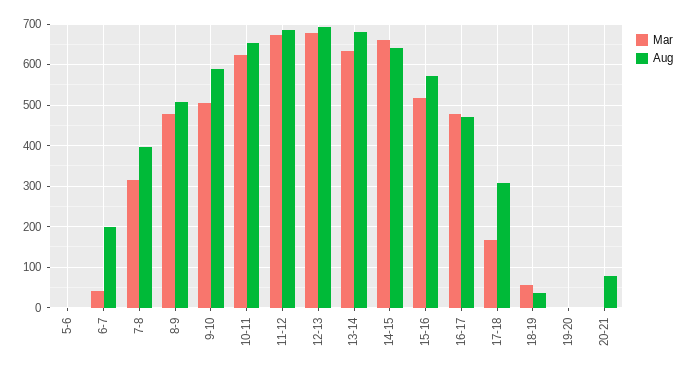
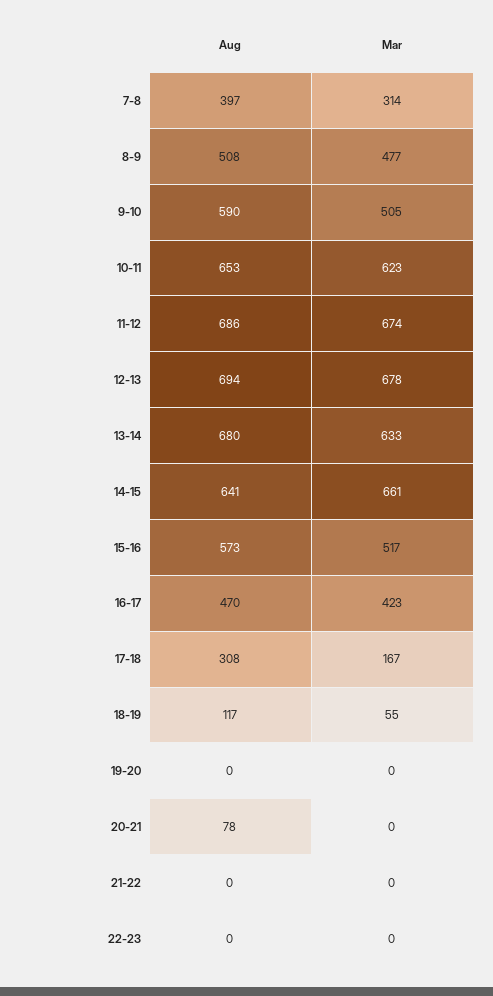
Mar, 5-6: 0 -> none
Aug, 5-6: 0 -> none
Mar, 6-7: 40 -> none
Aug, 6-7: 200 -> none
Mar, 16-17: 480 -> 423
Aug, 18-19: 40 -> 117
Aug, 21-22: none -> 0
Mar, 21-22: none -> 0
Aug, 22-23: none -> 0
Mar, 22-23: none -> 0

